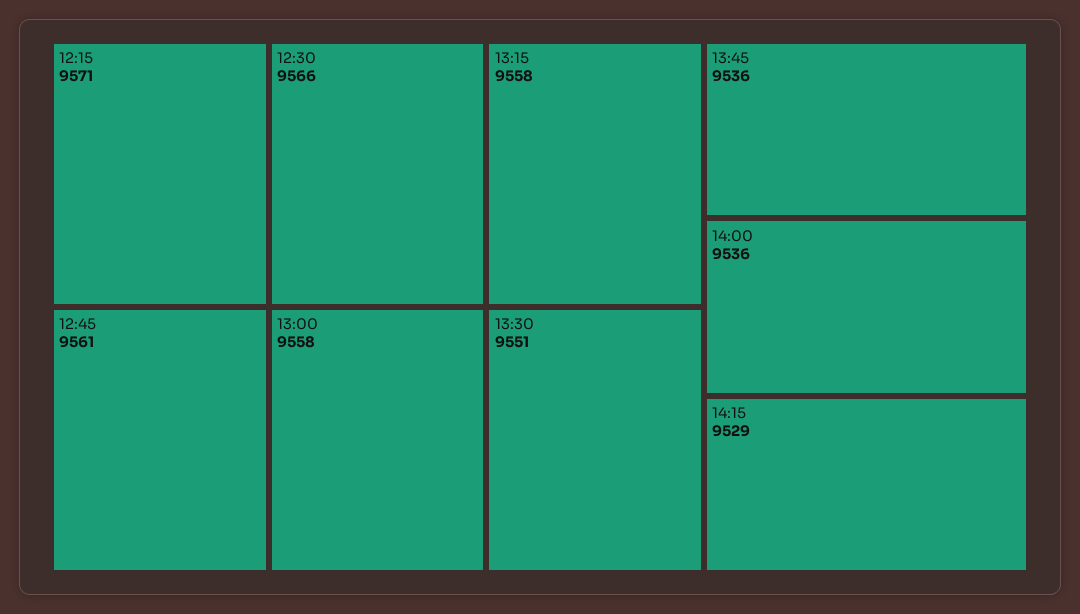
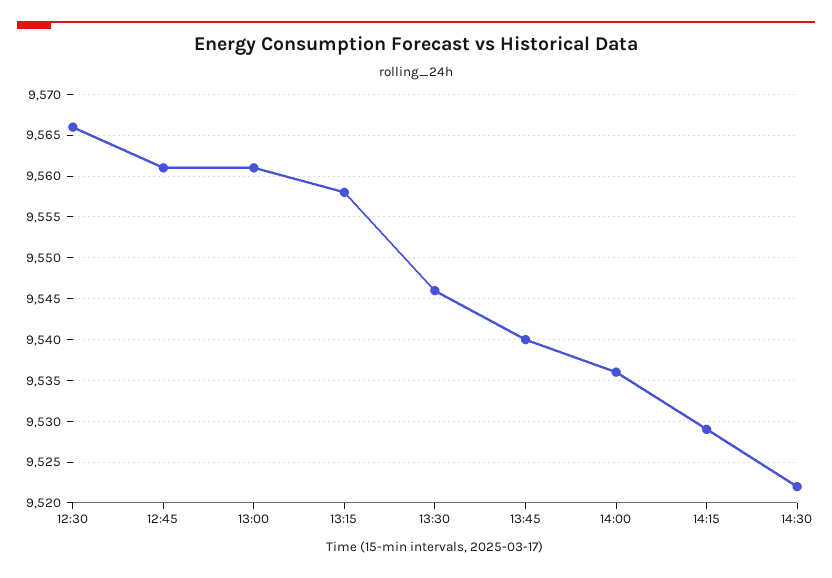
12:15: 9571 -> none
13:00: 9558 -> 9561
13:30: 9551 -> 9546
13:45: 9536 -> 9540
14:30: none -> 9522

